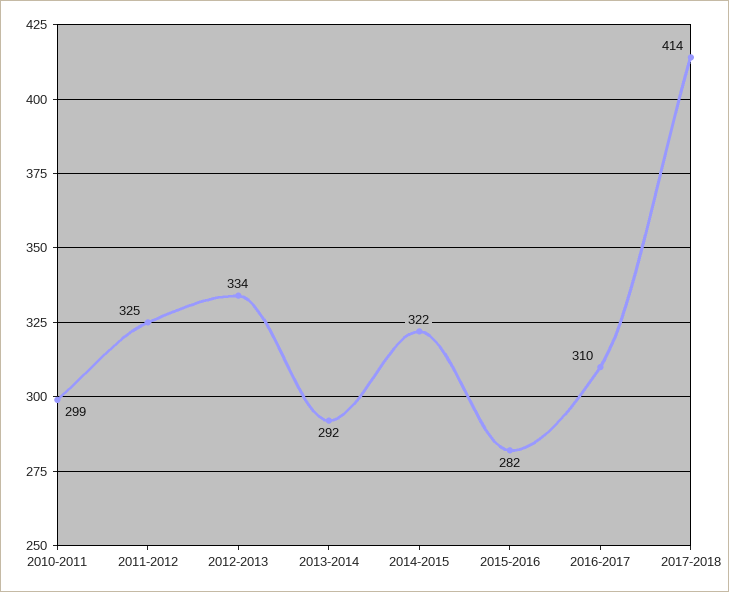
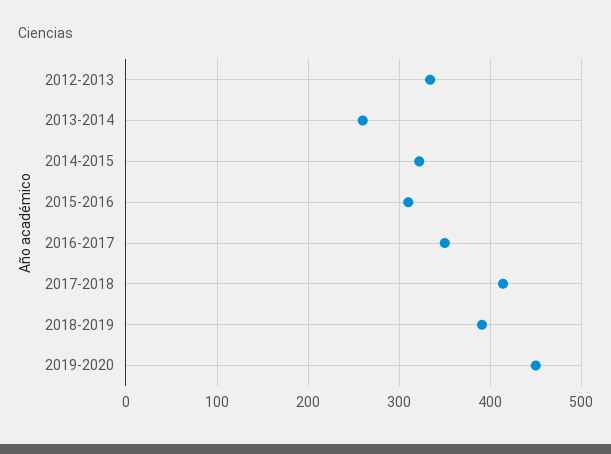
2010-2011: 299 -> none
2011-2012: 325 -> none
2013-2014: 292 -> 260
2015-2016: 282 -> 310
2016-2017: 310 -> 350
2018-2019: none -> 390
2019-2020: none -> 450

